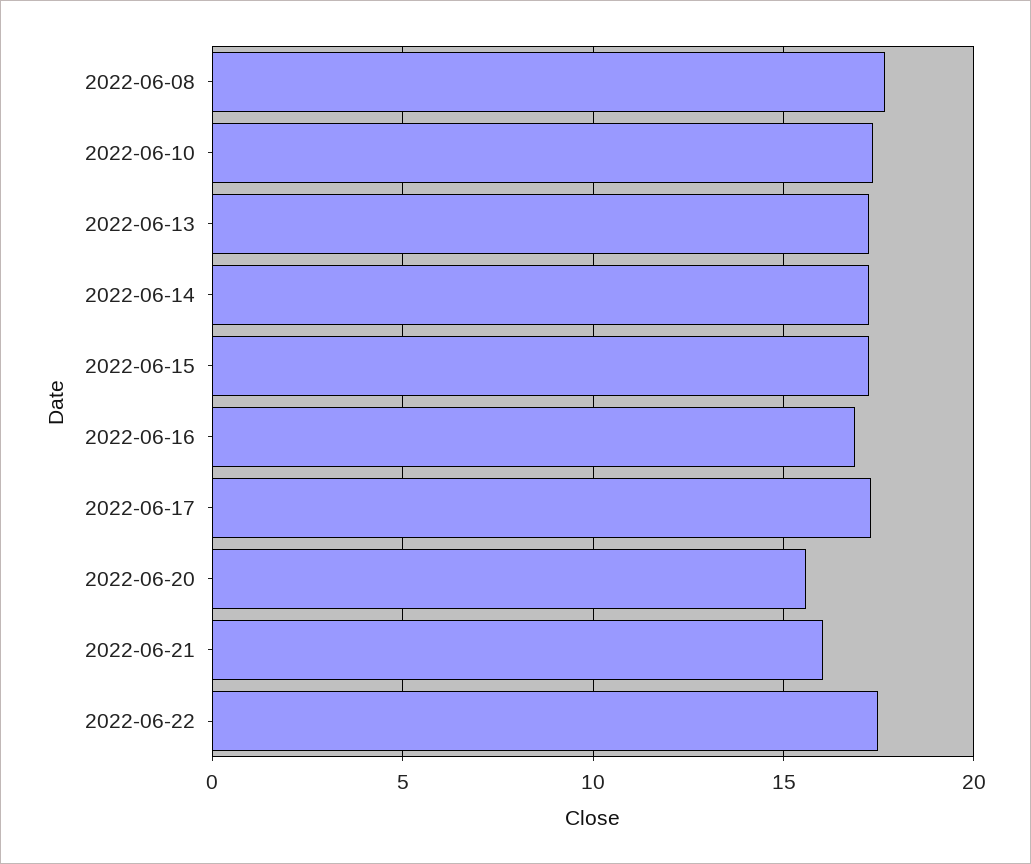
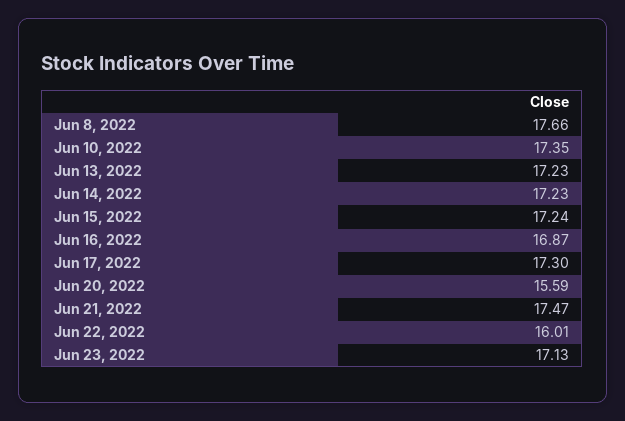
2022-06-21: 16 -> 17.47
2022-06-22: 17.5 -> 16.01
Jun 23, 2022: none -> 17.13

